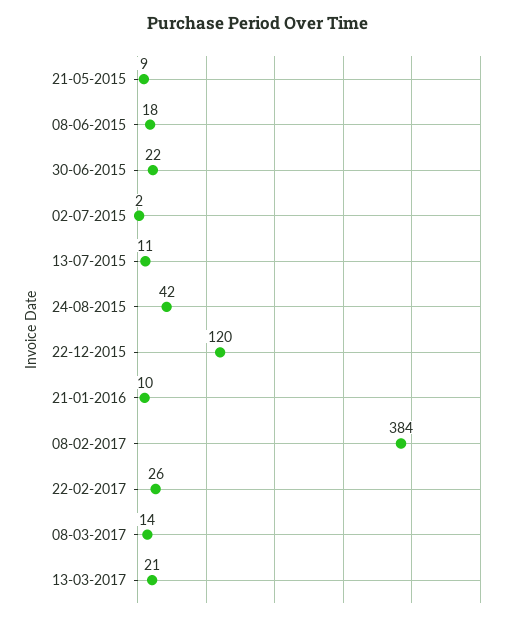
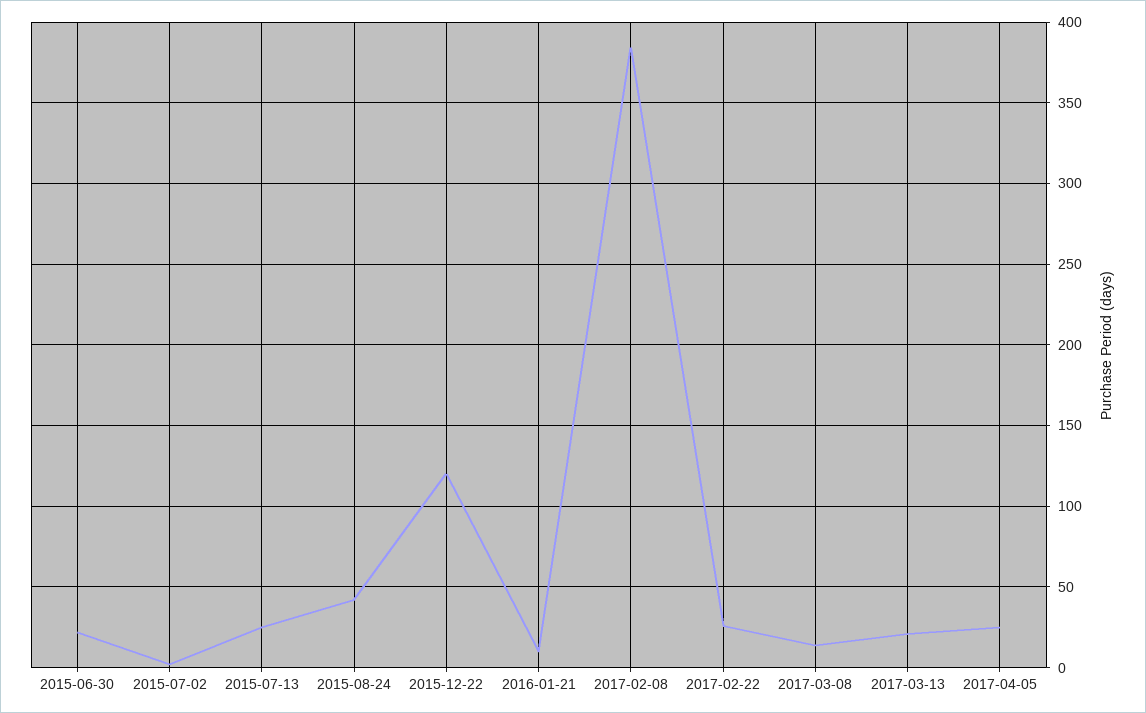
21-05-2015: 9 -> none
08-06-2015: 18 -> none
13-07-2015: 11 -> 25
2017-04-05: none -> 25

